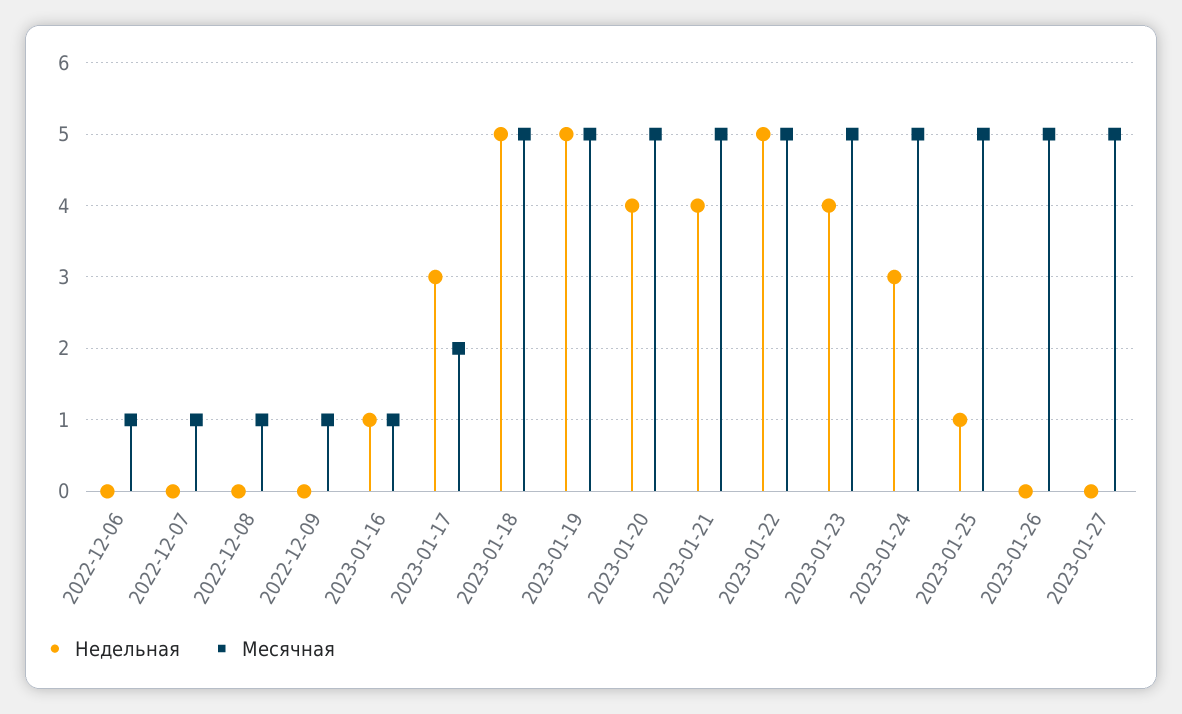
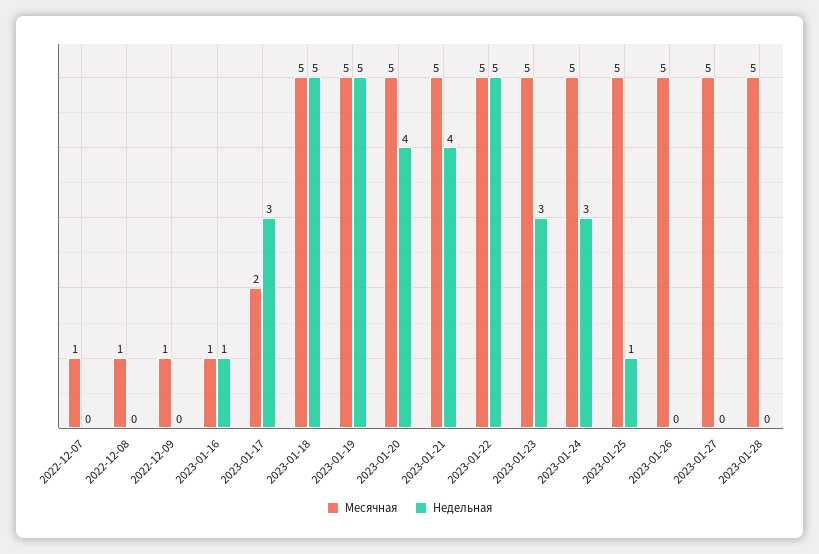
Недельная, 2022-12-06: 0 -> none
Месячная, 2022-12-06: 1 -> none
Недельная, 2023-01-23: 4 -> 3
Месячная, 2023-01-28: none -> 5
Недельная, 2023-01-28: none -> 0

